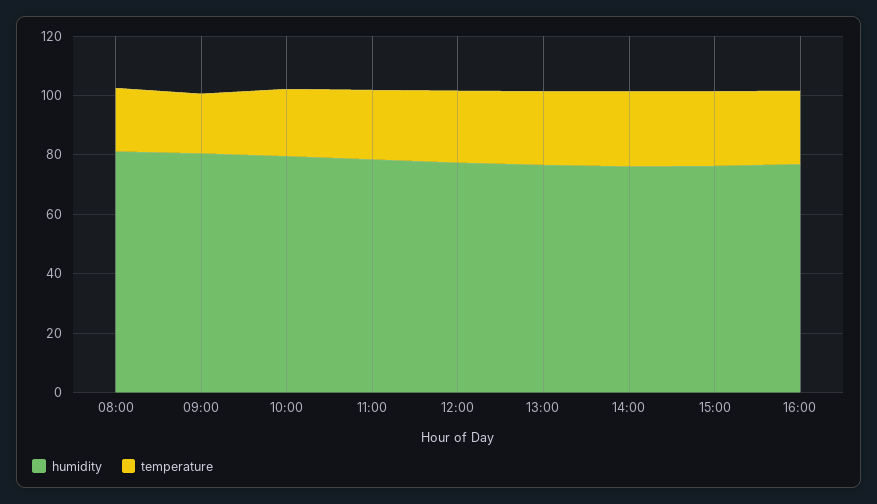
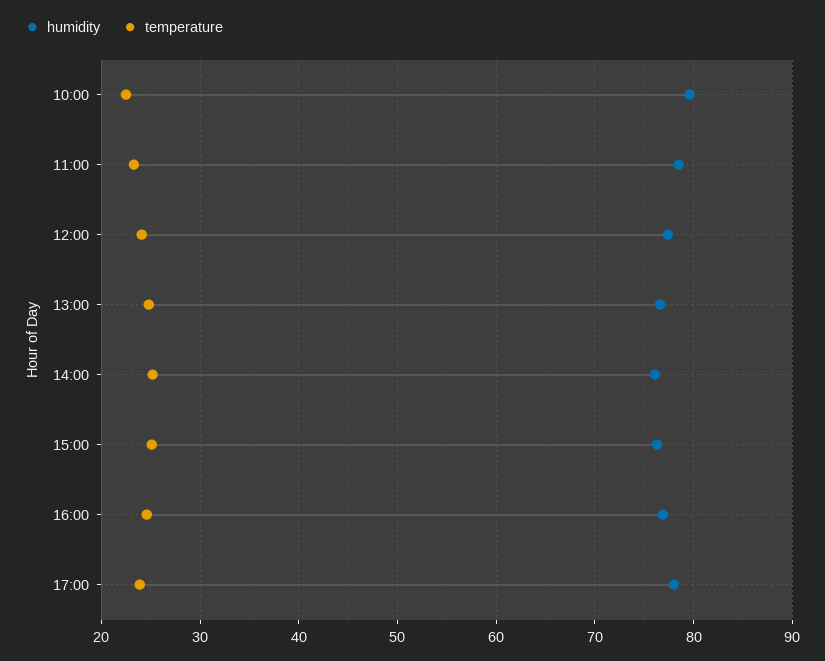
humidity, 08:00: 80 -> none
temperature, 08:00: 20 -> none
humidity, 09:00: 80 -> none
temperature, 09:00: 20 -> none
humidity, 17:00: none -> 78
temperature, 17:00: none -> 24

